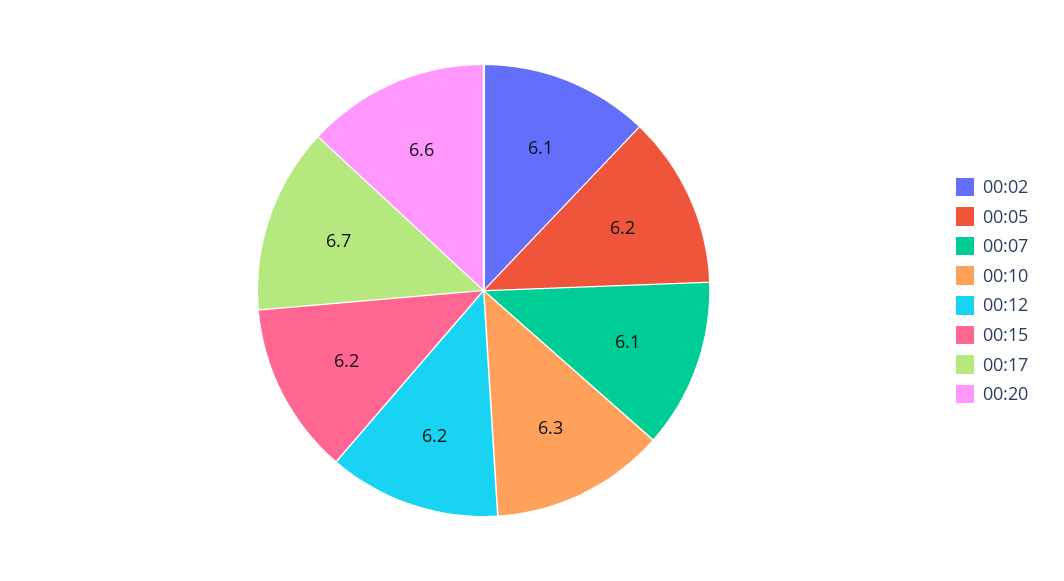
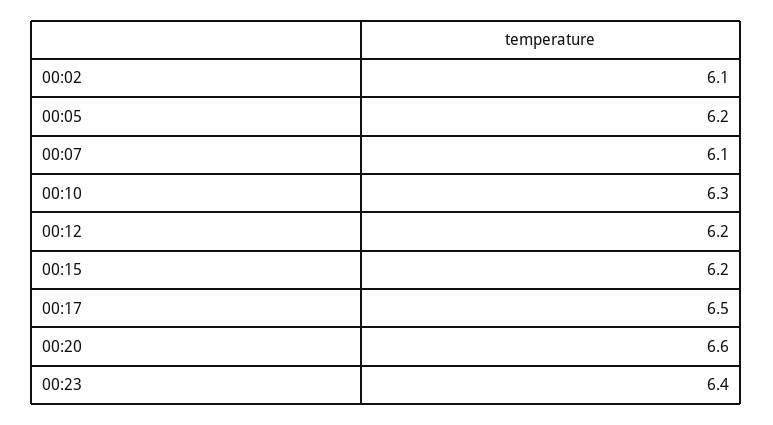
00:17: 6.7 -> 6.5
00:23: none -> 6.4

